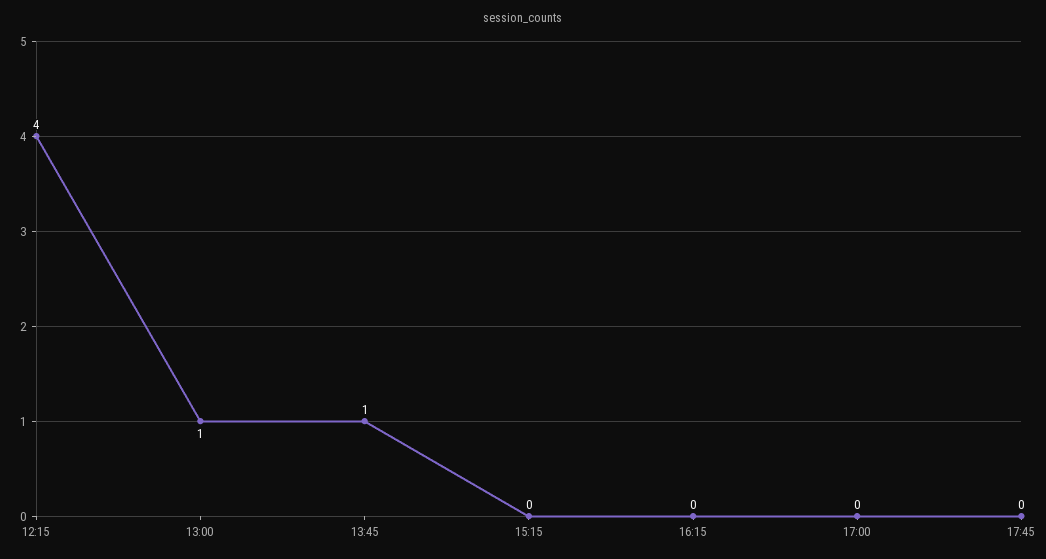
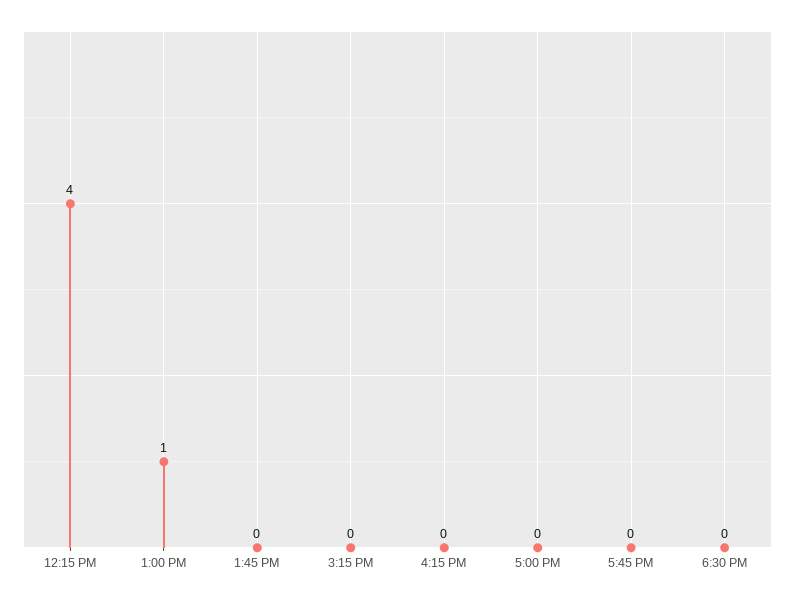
13:45: 1 -> 0
6:30 PM: none -> 0

